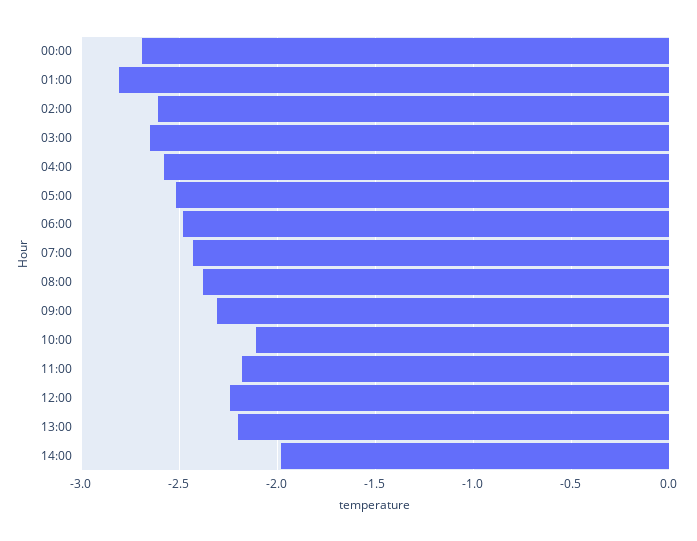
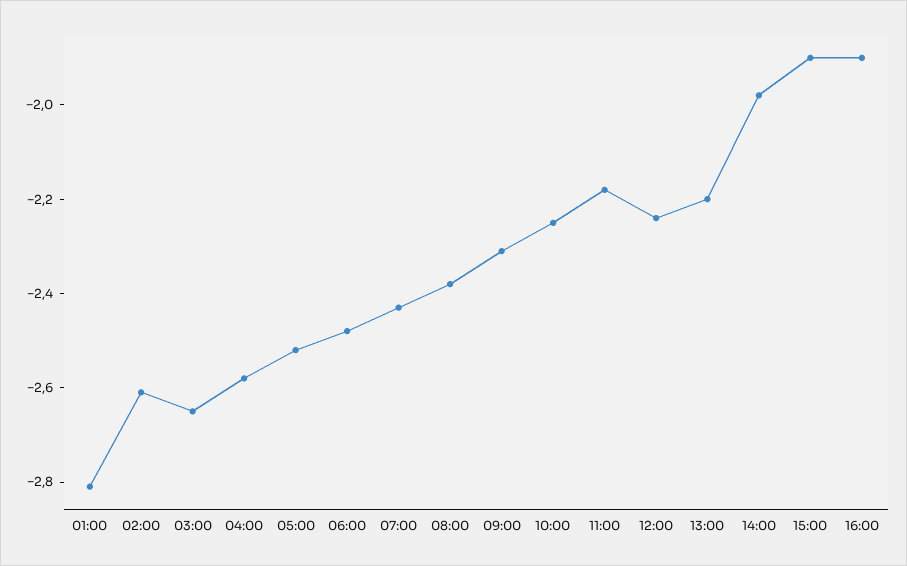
00:00: -2.7 -> none
10:00: -2.1 -> -2.25
15:00: none -> -1.9
16:00: none -> -1.9

